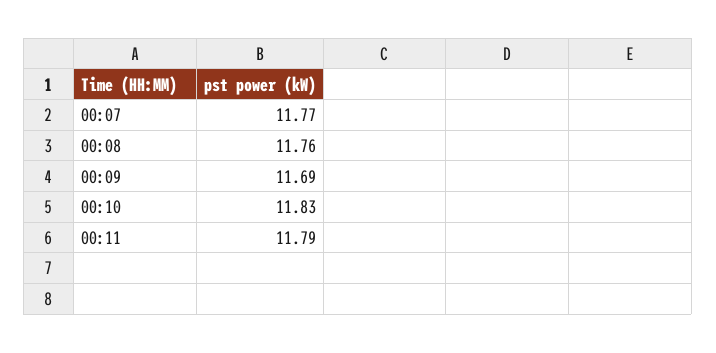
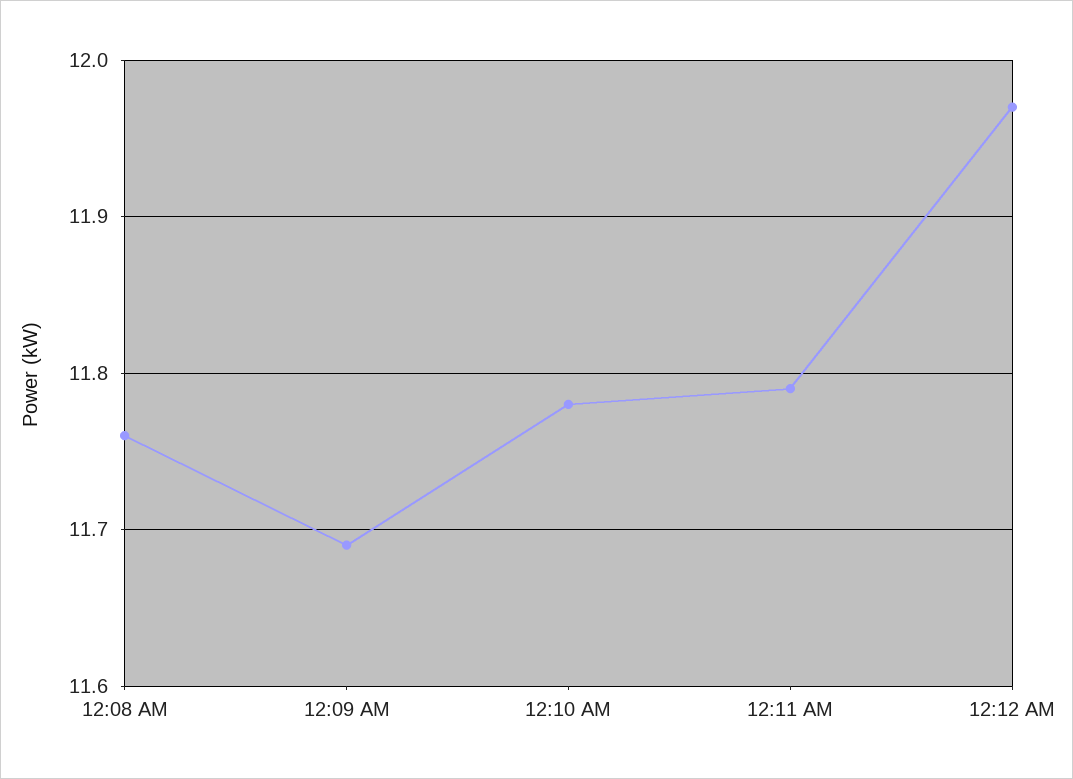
00:07: 11.77 -> none
00:10: 11.83 -> 11.78
12:12 AM: none -> 11.97

